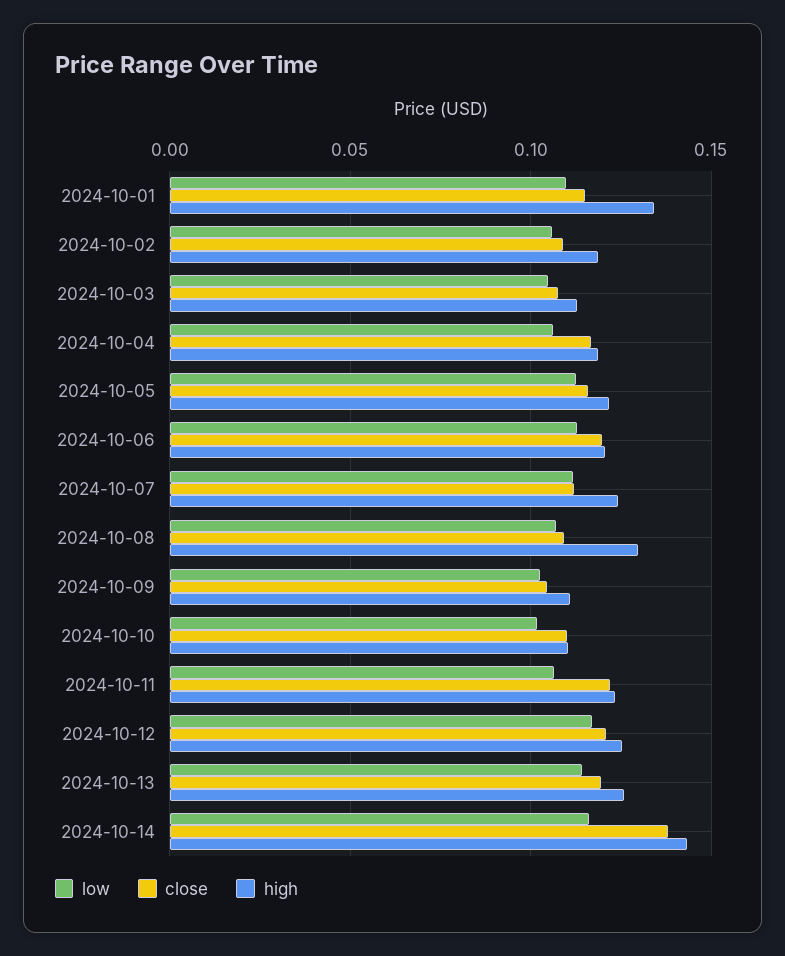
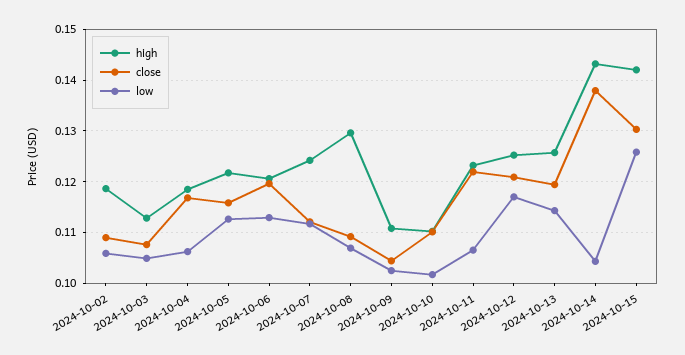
low, 2024-10-01: 0.11 -> none
close, 2024-10-01: 0.115 -> none
high, 2024-10-01: 0.135 -> none
low, 2024-10-14: 0.115 -> 0.104
high, 2024-10-15: none -> 0.142
close, 2024-10-15: none -> 0.13
low, 2024-10-15: none -> 0.126

